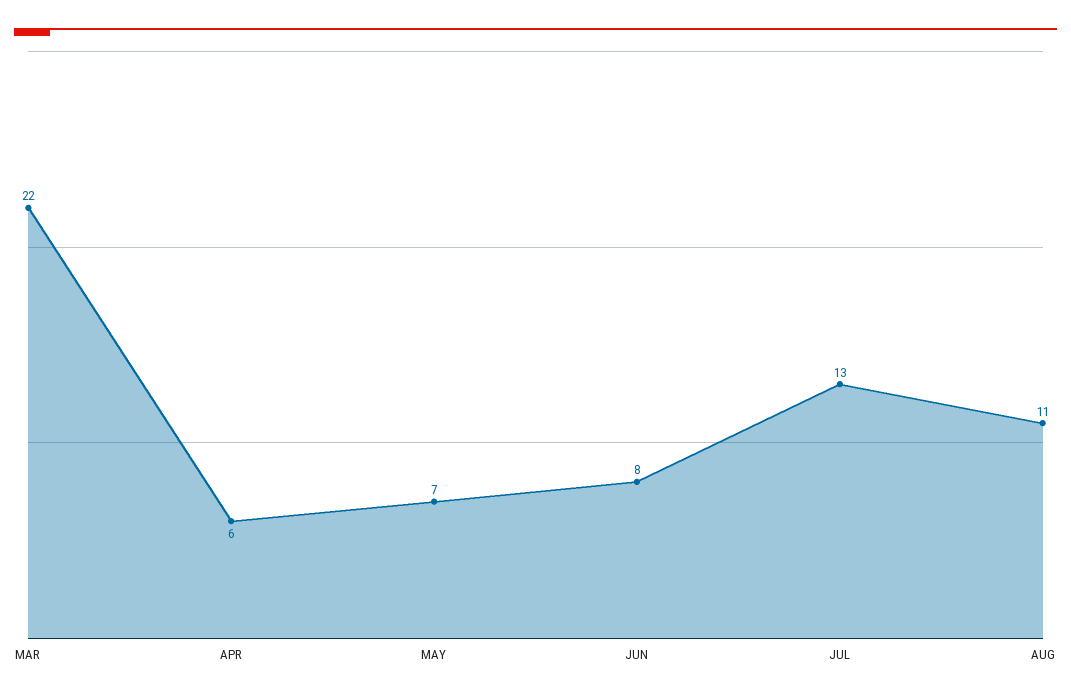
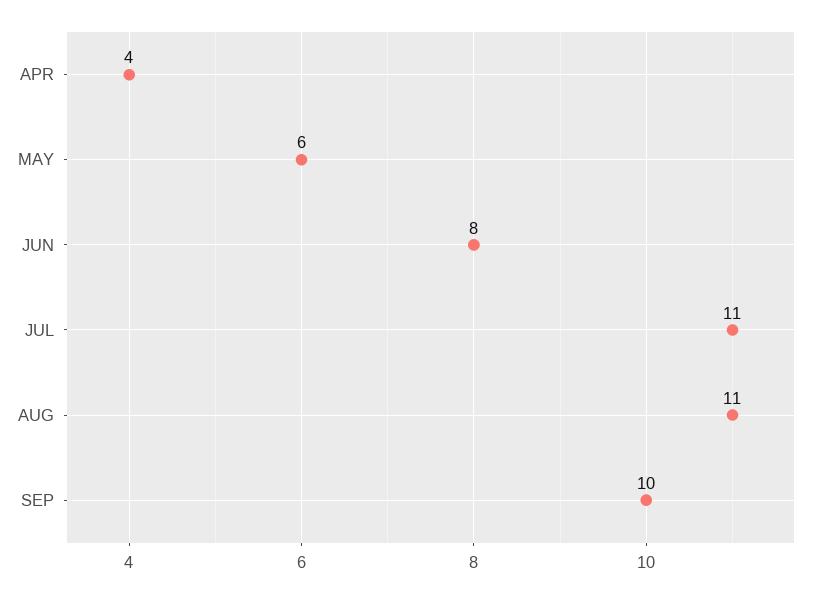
MAR: 22 -> none
APR: 6 -> 4
MAY: 7 -> 6
JUL: 13 -> 11
SEP: none -> 10

